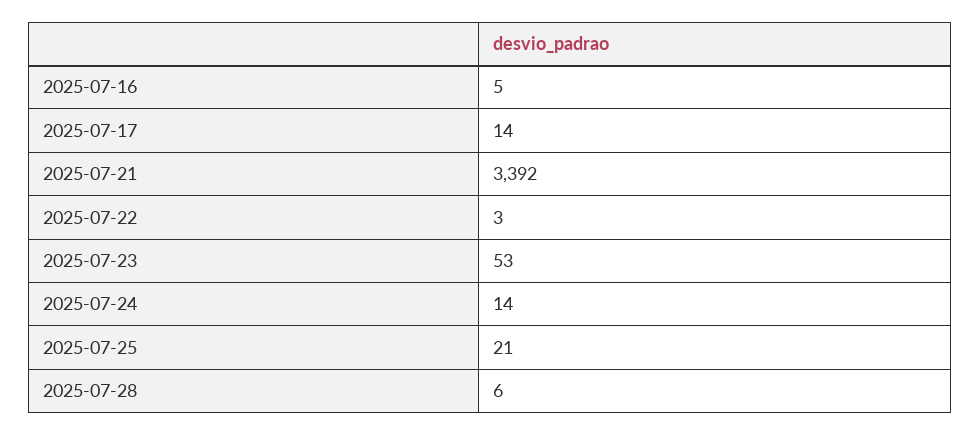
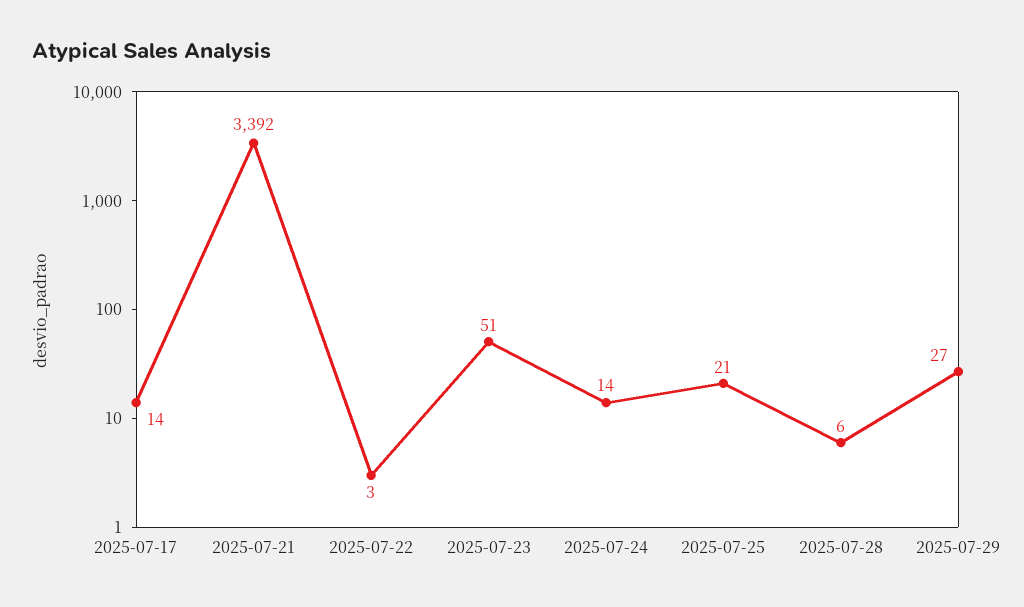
2025-07-16: 5 -> none
2025-07-23: 53 -> 51
2025-07-29: none -> 27

